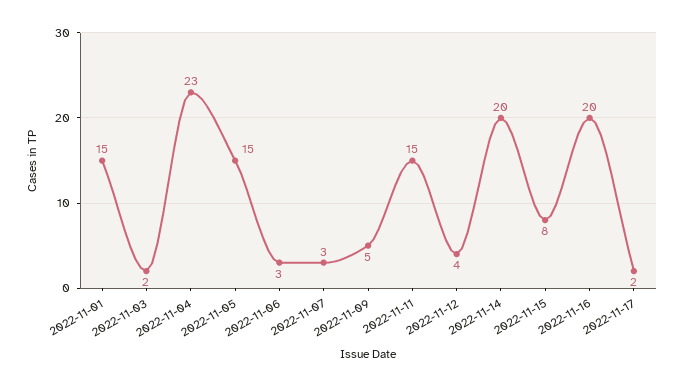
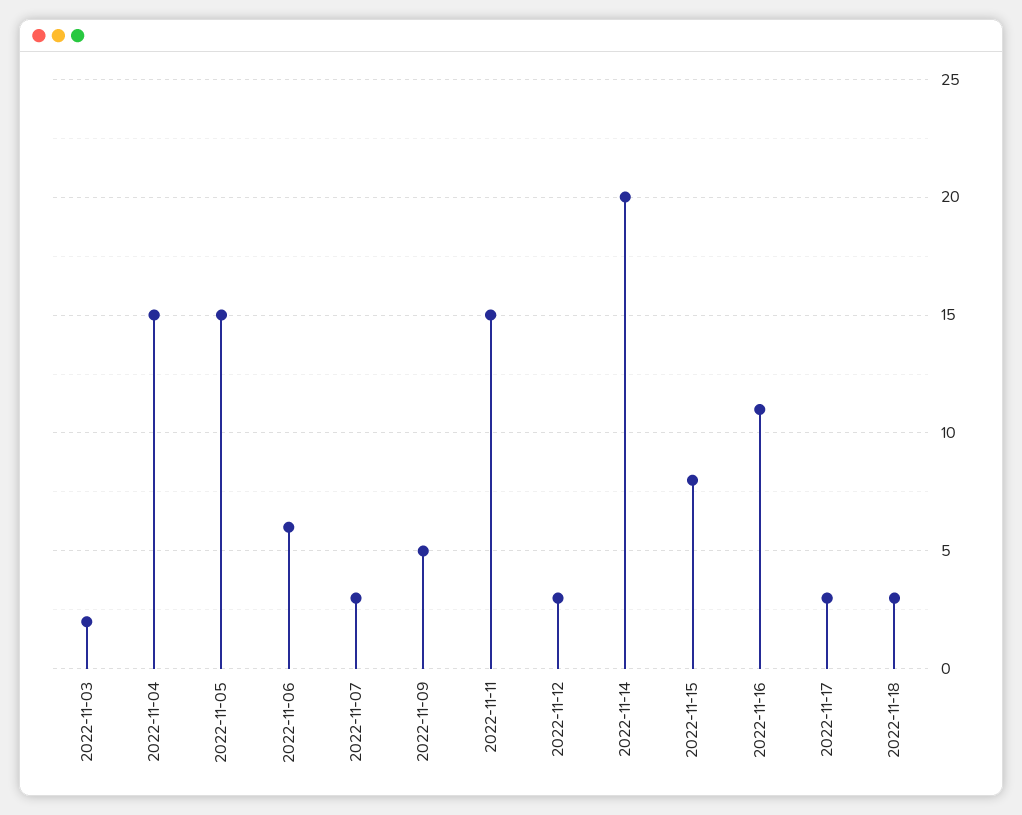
2022-11-01: 15 -> none
2022-11-04: 23 -> 15
2022-11-06: 3 -> 6
2022-11-12: 4 -> 3
2022-11-16: 20 -> 11
2022-11-17: 2 -> 3
2022-11-18: none -> 3

